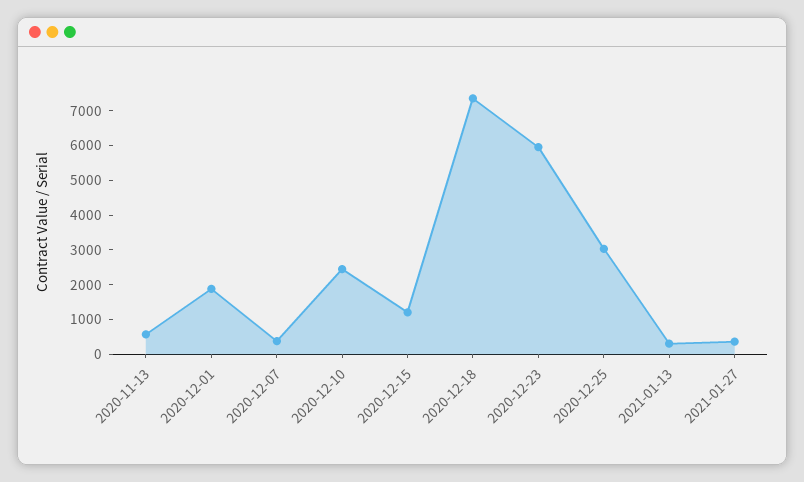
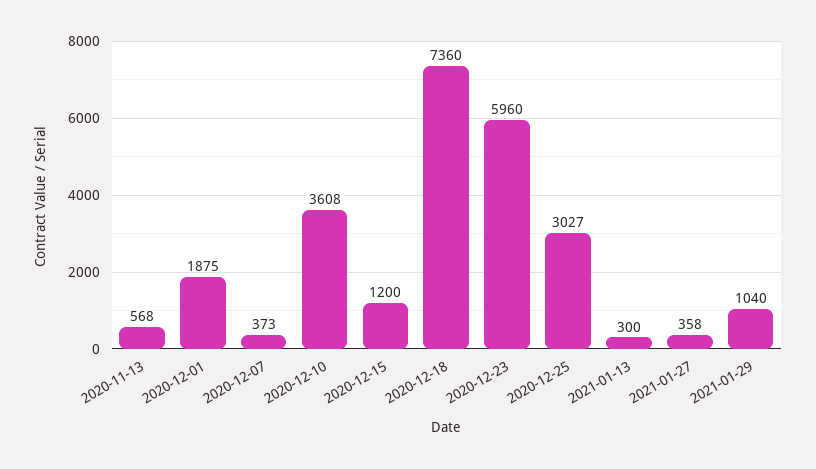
2020-12-10: 2500 -> 3608
2021-01-29: none -> 1040

